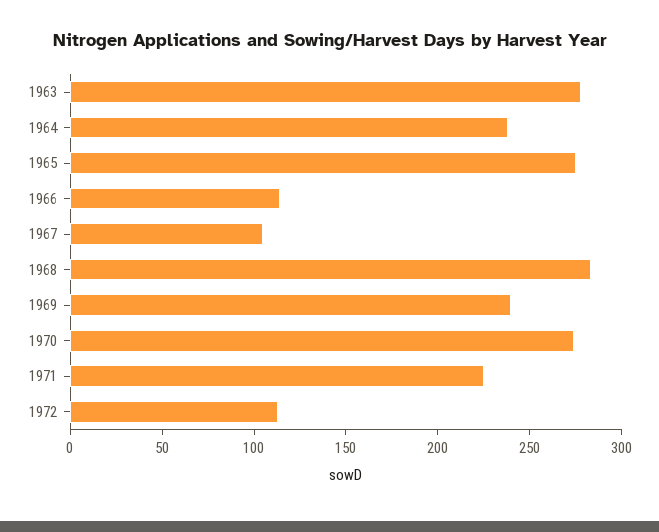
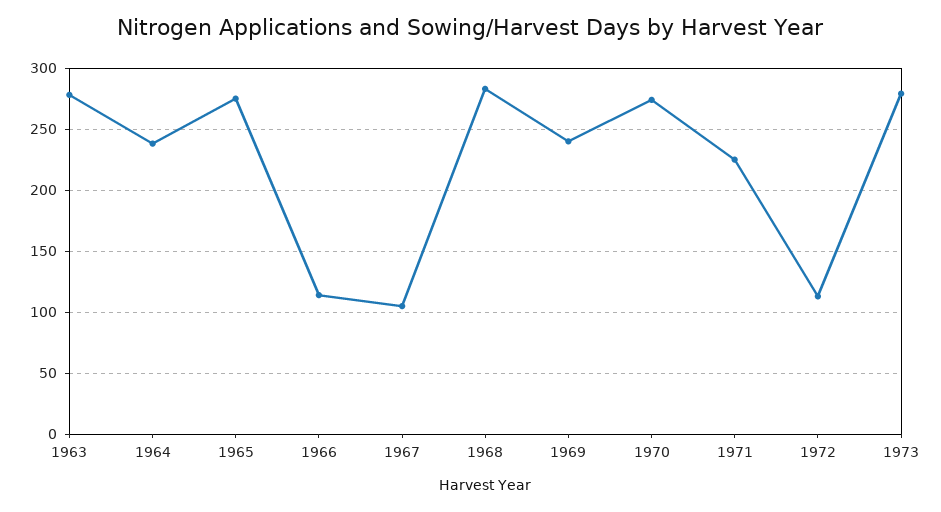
1973: none -> 280

